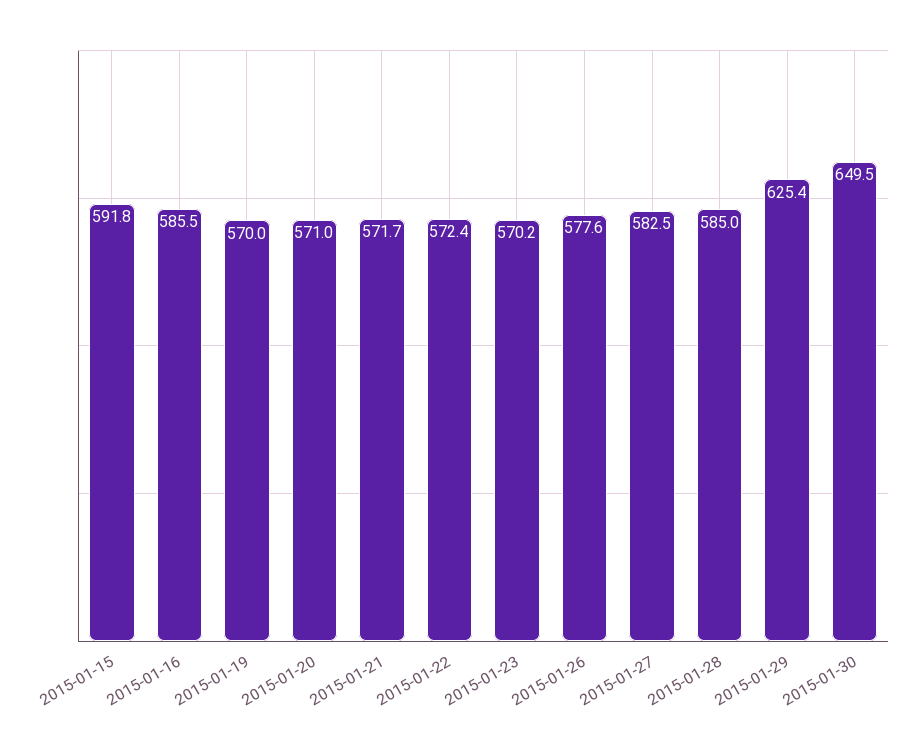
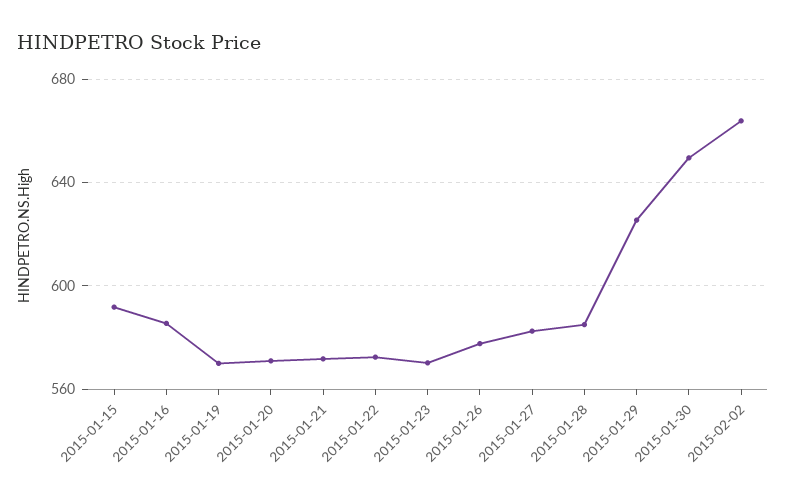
2015-02-02: none -> 665

